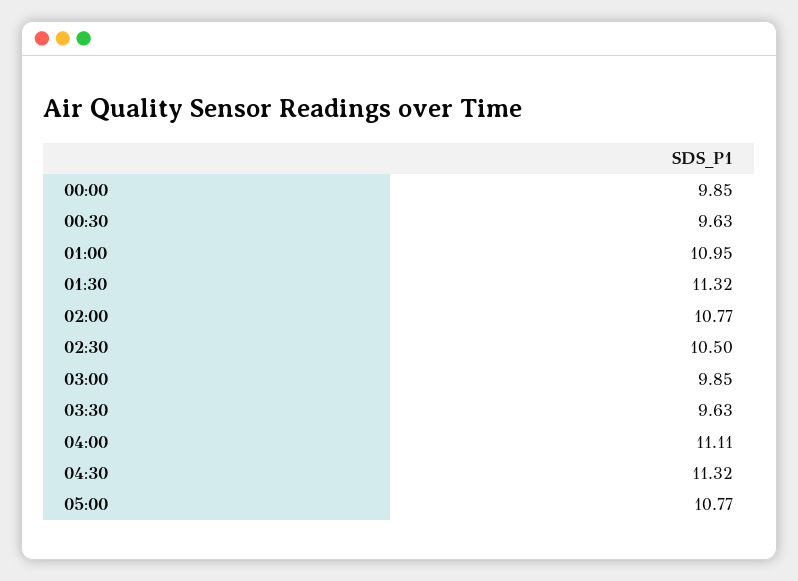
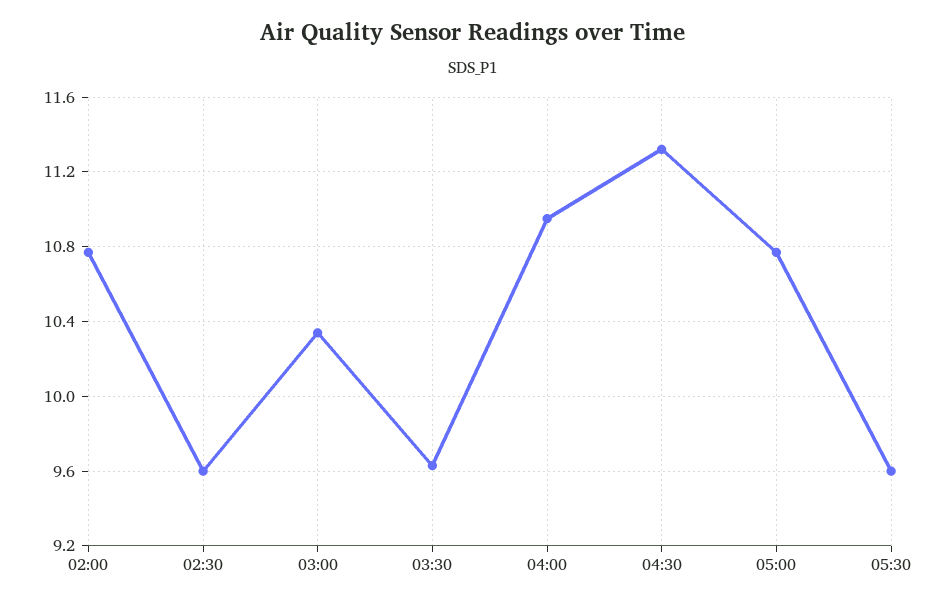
00:00: 9.85 -> none
00:30: 9.63 -> none
01:00: 10.95 -> none
01:30: 11.32 -> none
02:30: 10.5 -> 9.6
03:00: 9.85 -> 10.35
04:00: 11.11 -> 10.95
05:30: none -> 9.6

